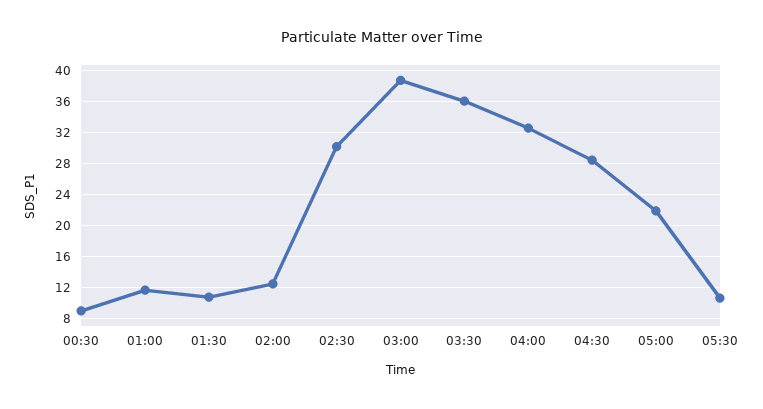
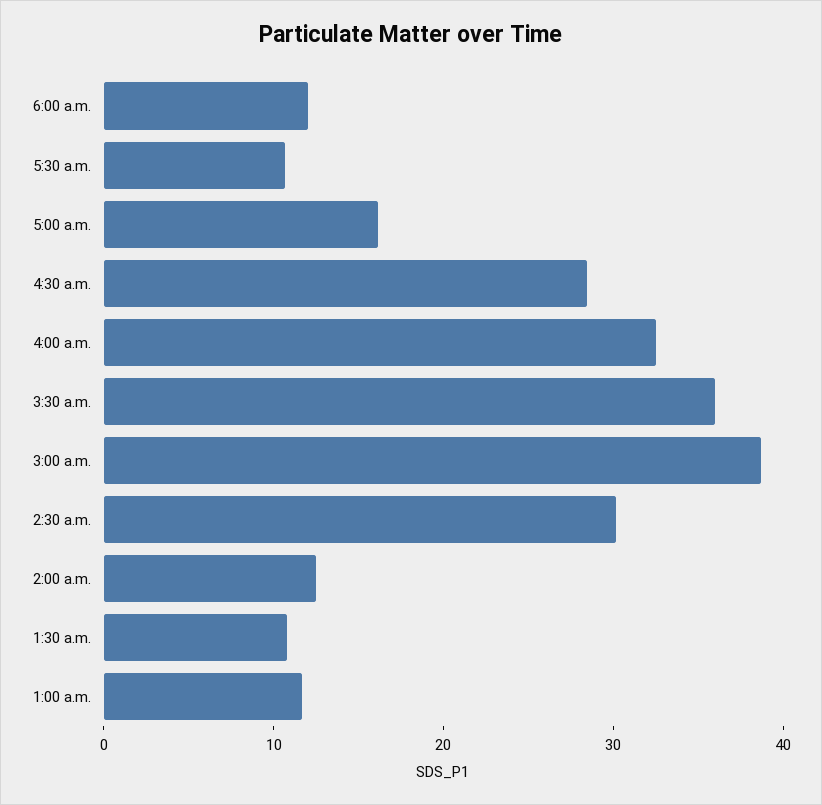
00:30: 9 -> none
05:00: 22 -> 16
6:00 a.m.: none -> 12

